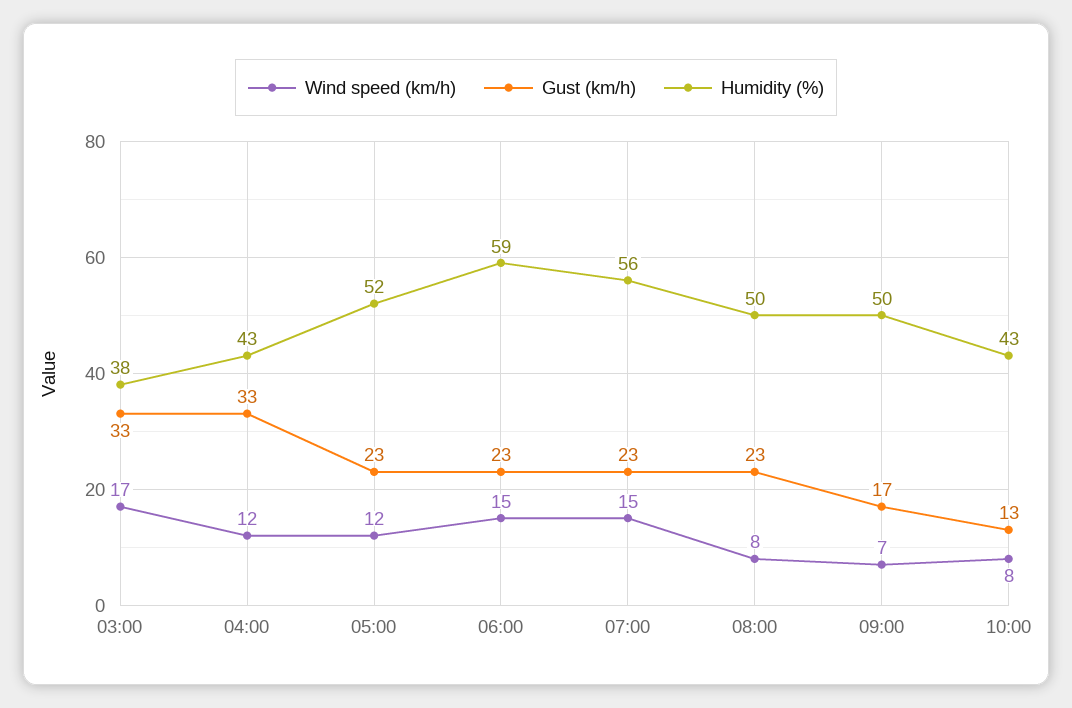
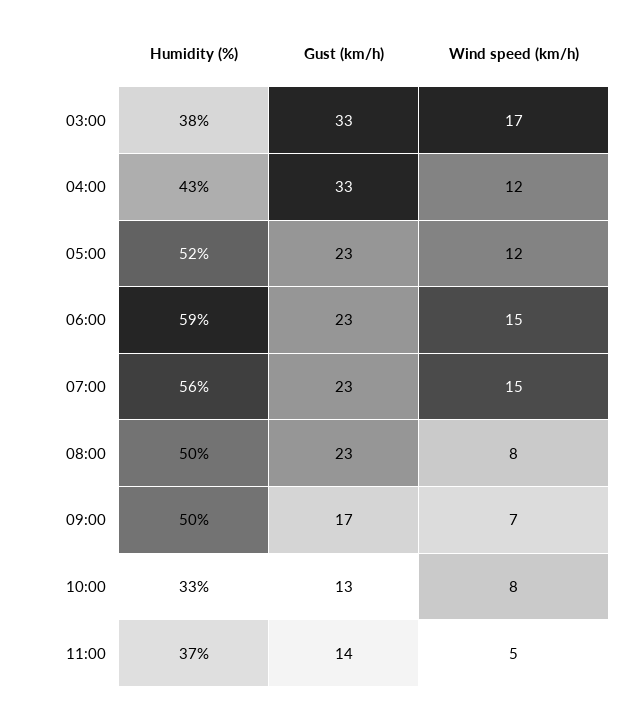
Humidity (%), 10:00: 43 -> 33
Humidity (%), 11:00: none -> 37
Gust (km/h), 11:00: none -> 14
Wind speed (km/h), 11:00: none -> 5

